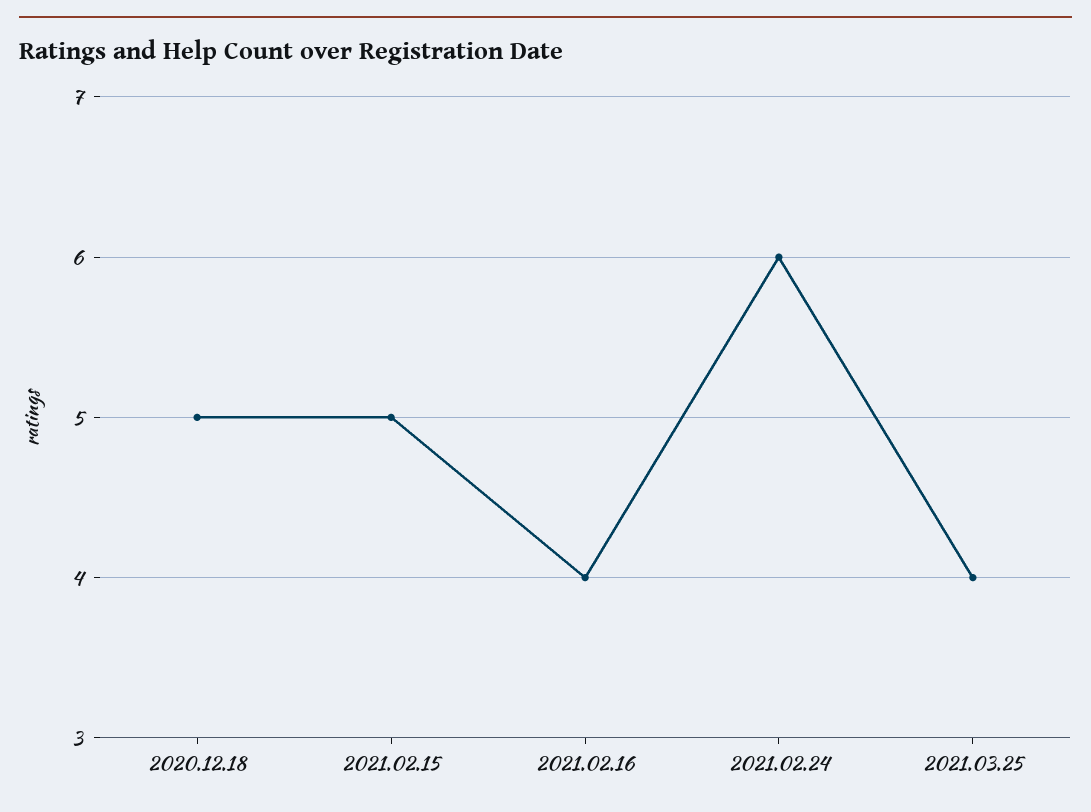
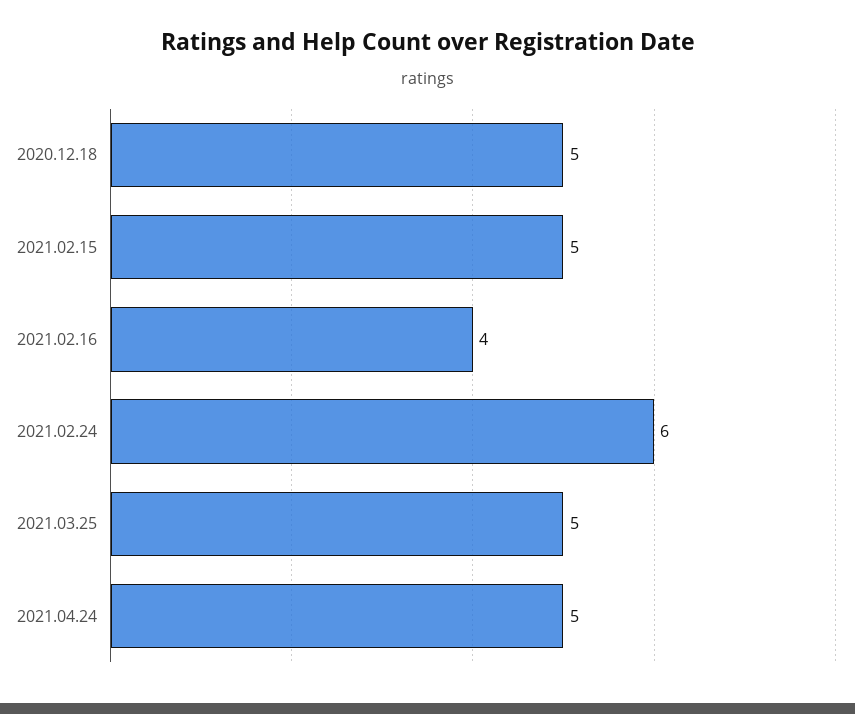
2021.03.25: 4 -> 5
2021.04.24: none -> 5

